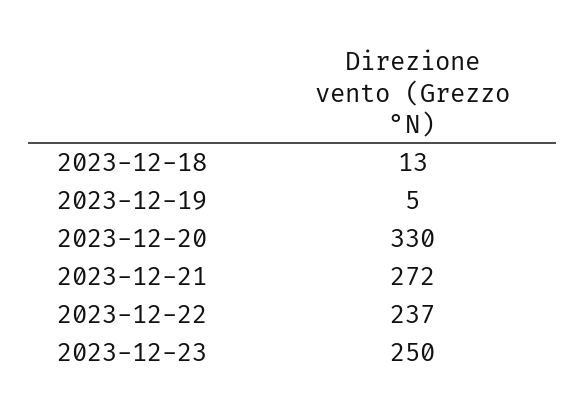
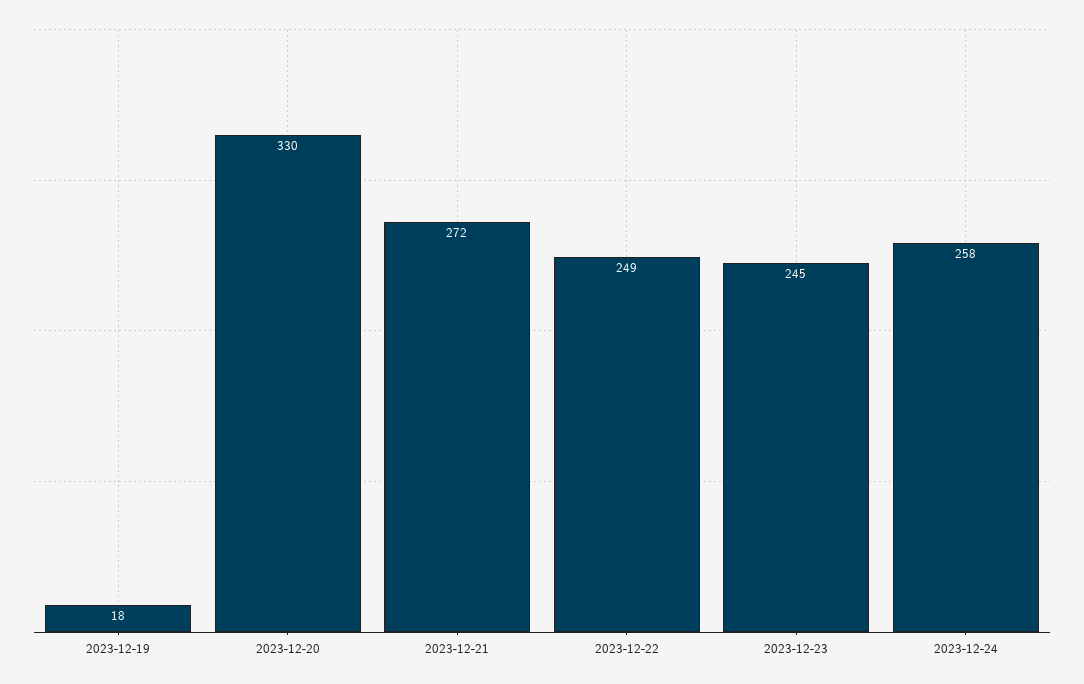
2023-12-18: 13 -> none
2023-12-19: 5 -> 18
2023-12-22: 237 -> 249
2023-12-23: 250 -> 245
2023-12-24: none -> 258

